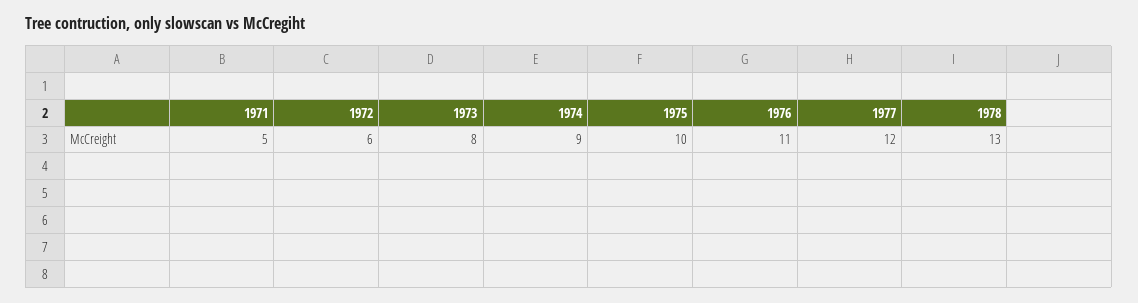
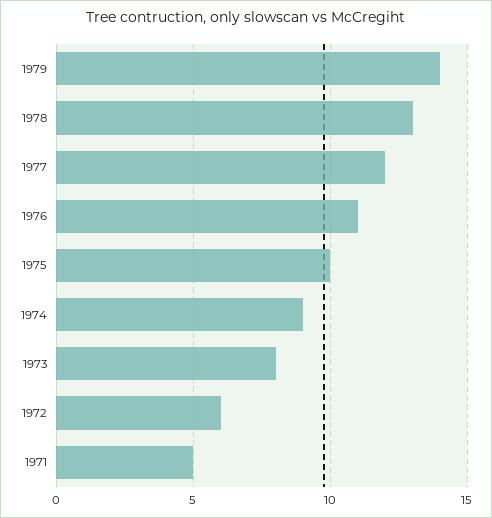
1979: none -> 14

